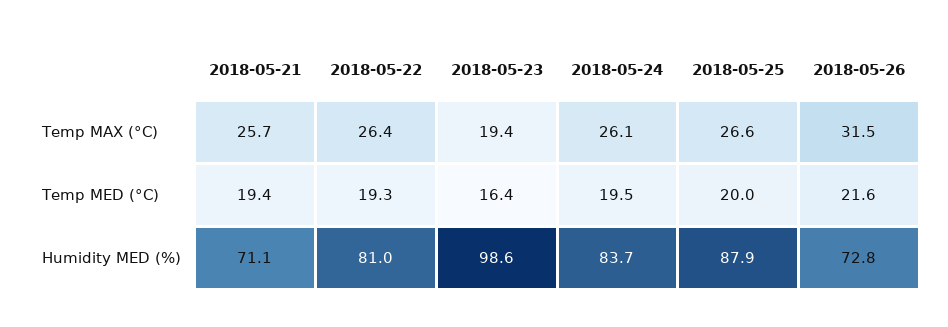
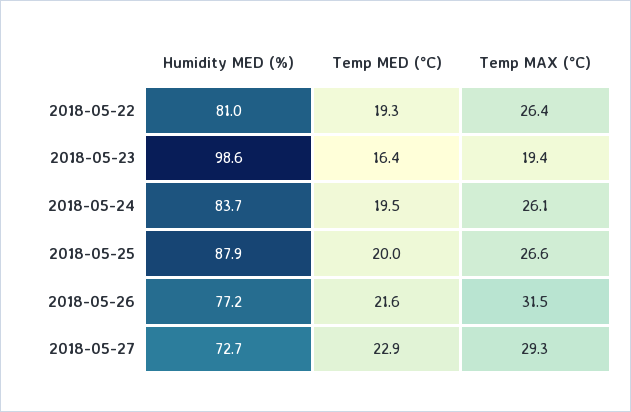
2018-05-21, Temp MAX (°C): 25.7 -> none
2018-05-21, Temp MED (°C): 19.4 -> none
2018-05-21, Humidity MED (%): 71.1 -> none
2018-05-26, Humidity MED (%): 72.8 -> 77.2
2018-05-27, Humidity MED (%): none -> 72.7
2018-05-27, Temp MED (°C): none -> 22.9
2018-05-27, Temp MAX (°C): none -> 29.3

